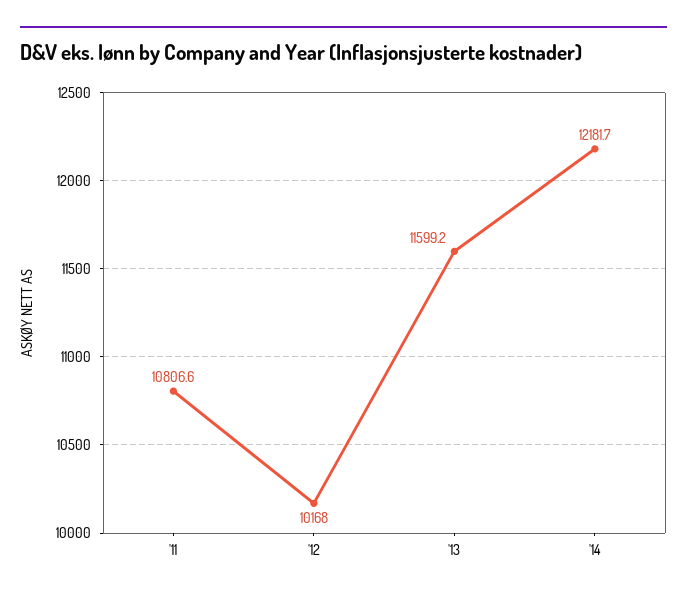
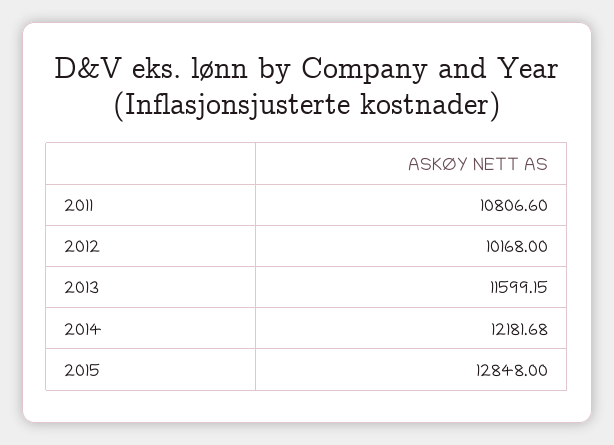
2015: none -> 12848

